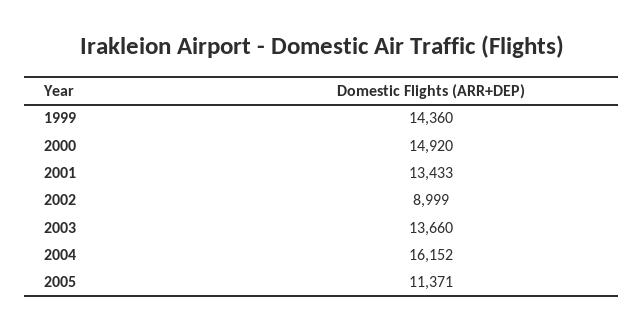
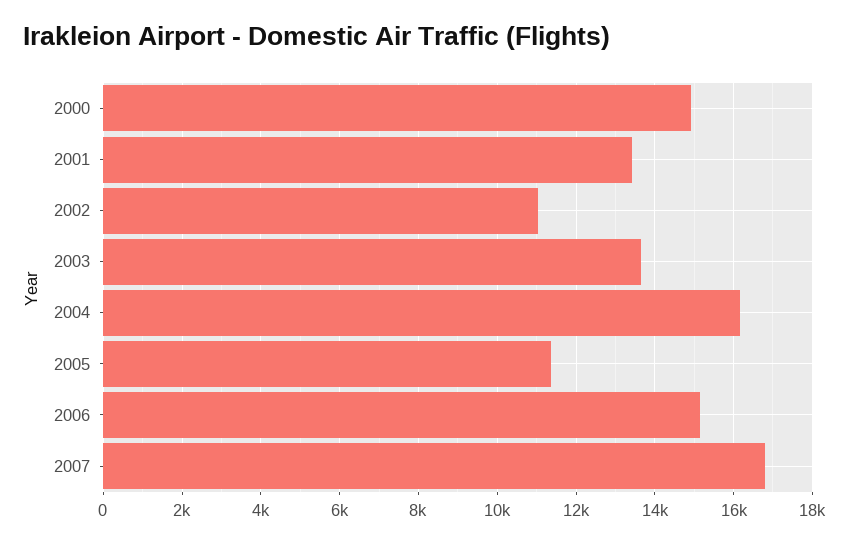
1999: 14360 -> none
2002: 8999 -> 11000
2006: none -> 15200
2007: none -> 16800

